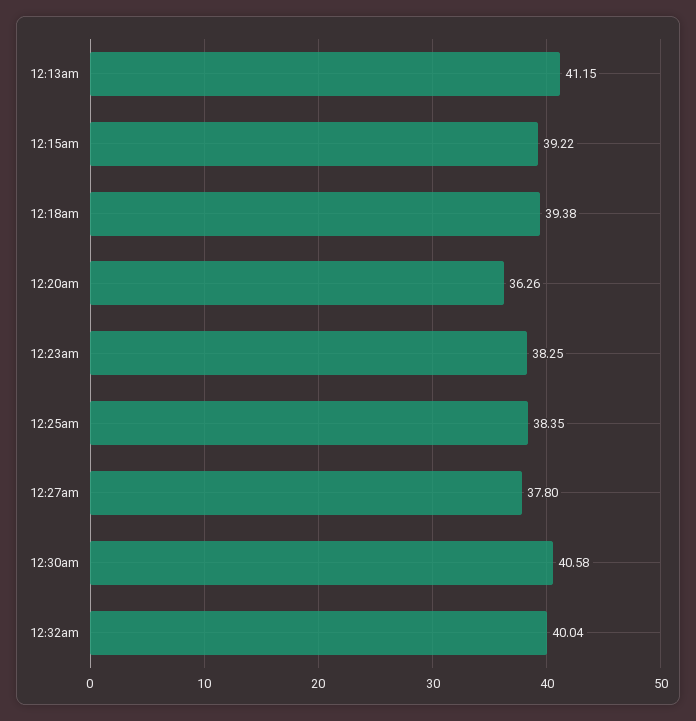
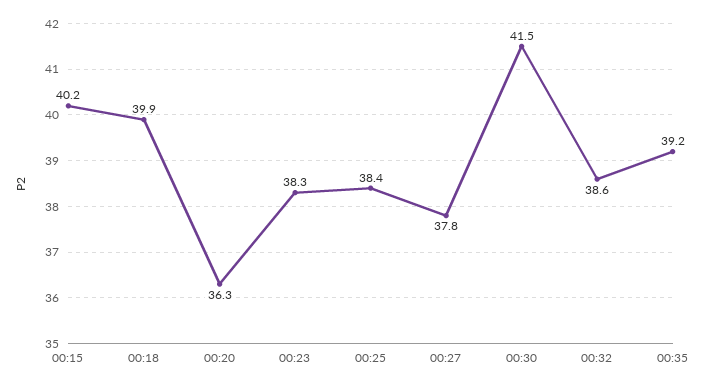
12:13am: 41.15 -> none
12:15am: 39.22 -> 40.2
12:18am: 39.38 -> 39.9
12:30am: 40.58 -> 41.5
12:32am: 40.04 -> 38.6
00:35: none -> 39.2

